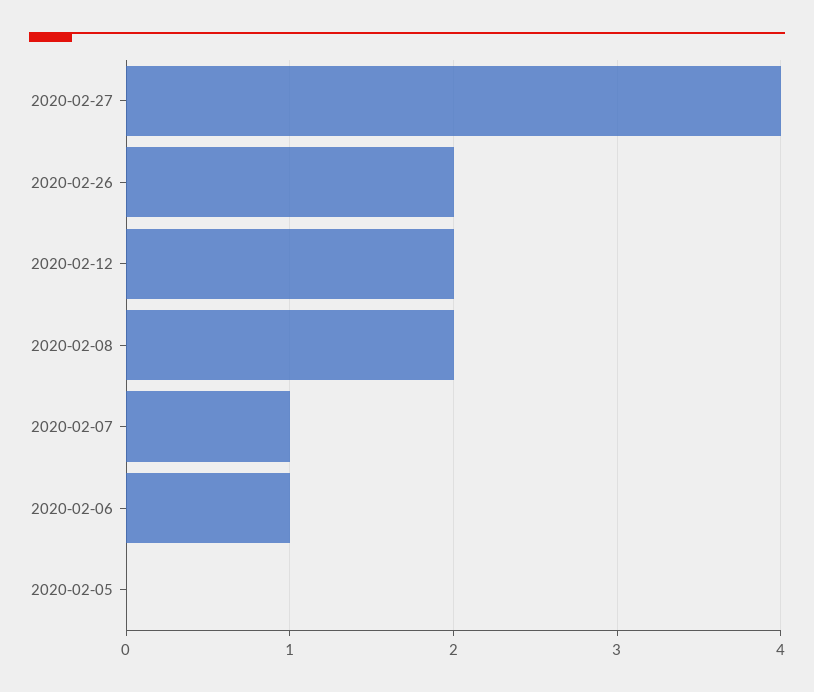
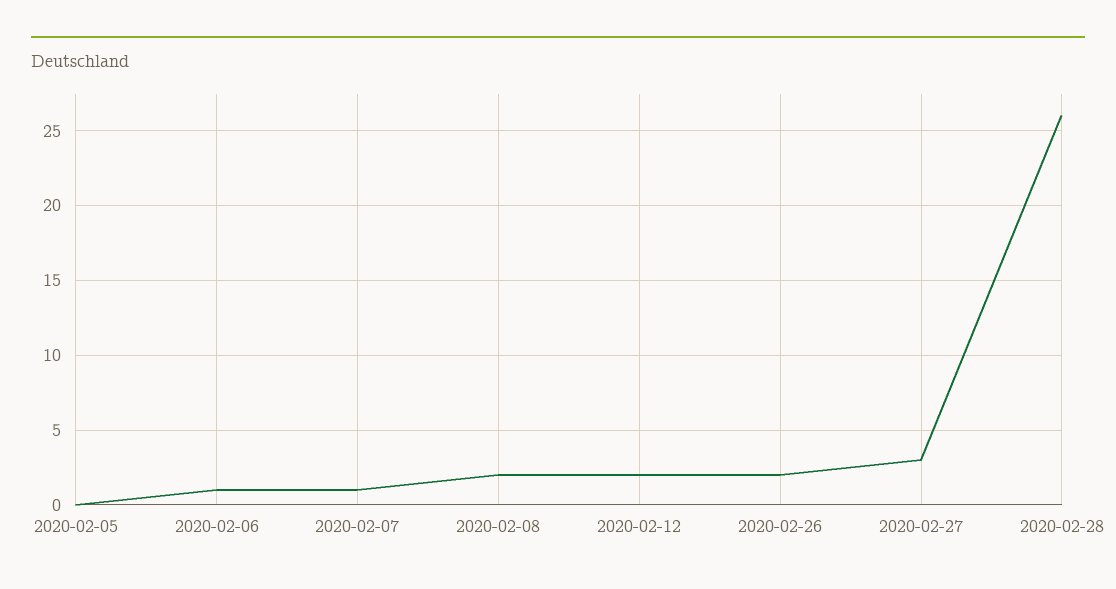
2020-02-27: 4 -> 3
2020-02-28: none -> 26

